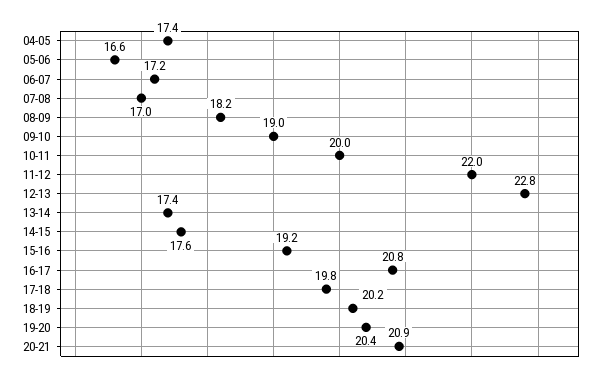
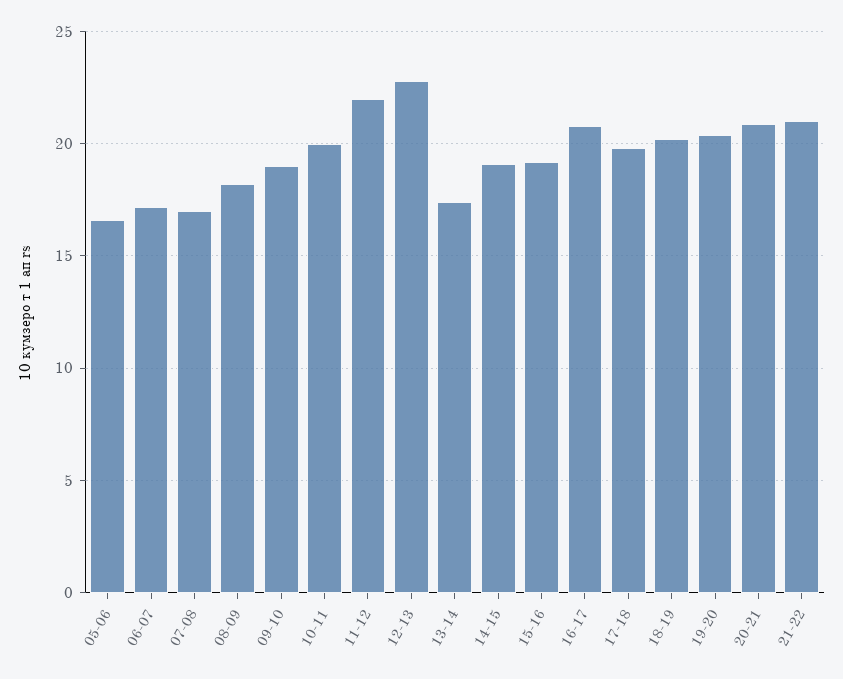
04-05: 17.4 -> none
14-15: 17.6 -> 19
21-22: none -> 21

